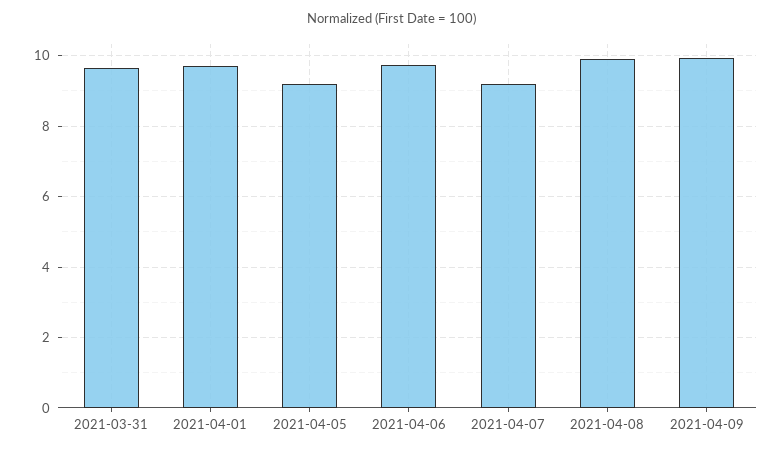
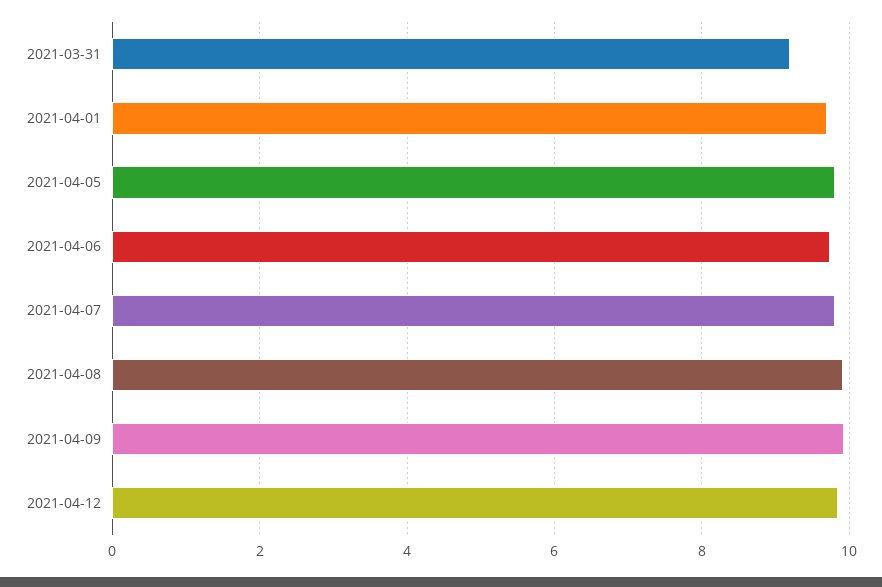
2021-03-31: 9.6 -> 9.2
2021-04-05: 9.2 -> 9.8
2021-04-07: 9.2 -> 9.8
2021-04-12: none -> 9.8

